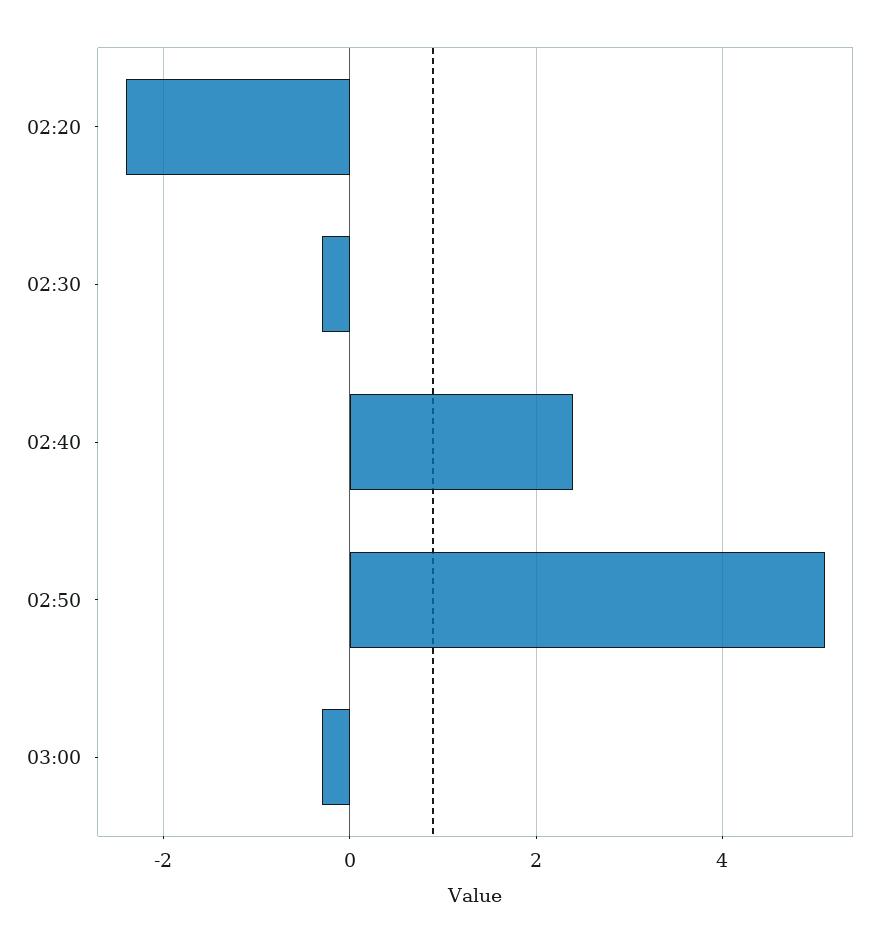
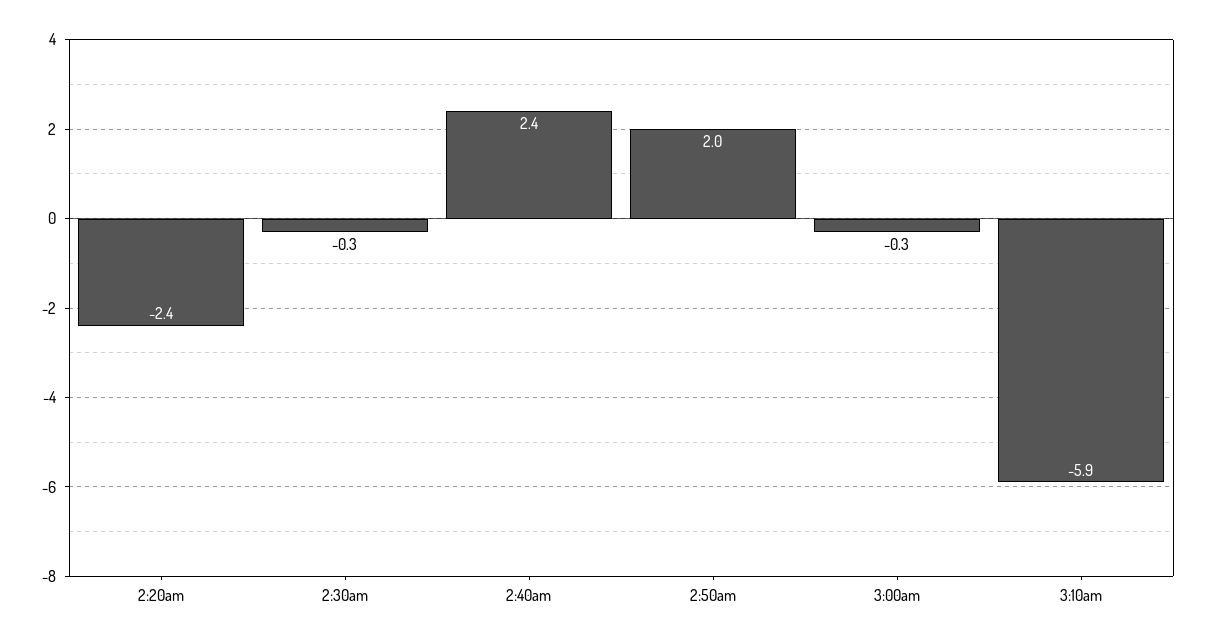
02:50: 5 -> 2
3:10am: none -> -5.9

